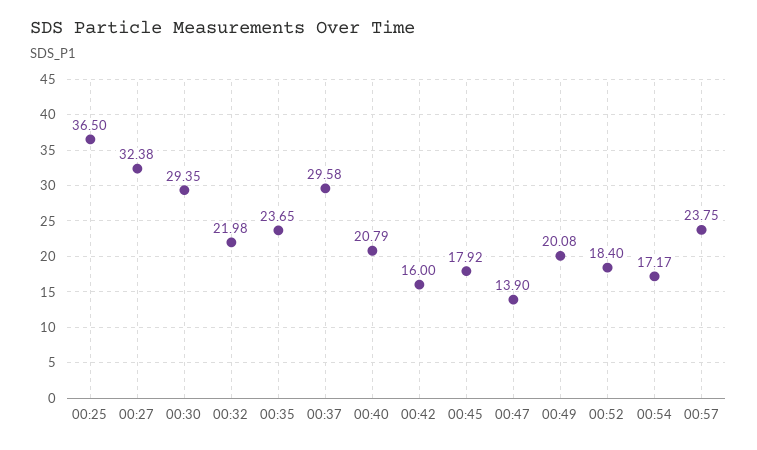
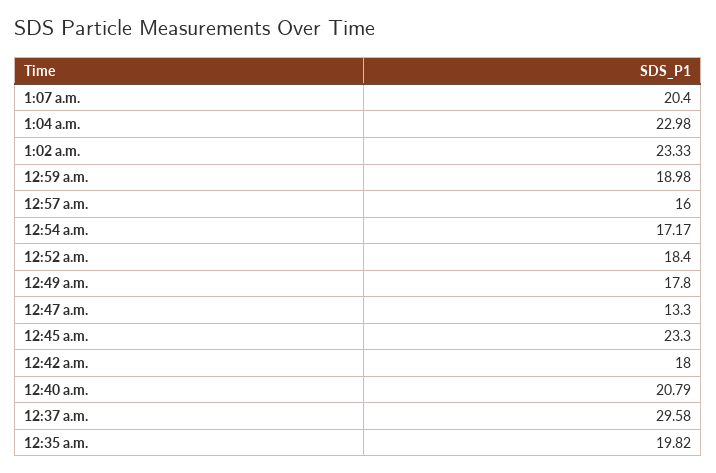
00:25: 36.5 -> none
00:27: 32.38 -> none
00:30: 29.35 -> none
00:32: 21.98 -> none
00:35: 23.65 -> 19.82
00:42: 16 -> 18
00:45: 17.92 -> 23.3
00:47: 13.9 -> 13.3
00:49: 20.08 -> 17.8
00:57: 23.75 -> 16
1:07 a.m.: none -> 20.4
1:04 a.m.: none -> 22.98
1:02 a.m.: none -> 23.33
12:59 a.m.: none -> 18.98

